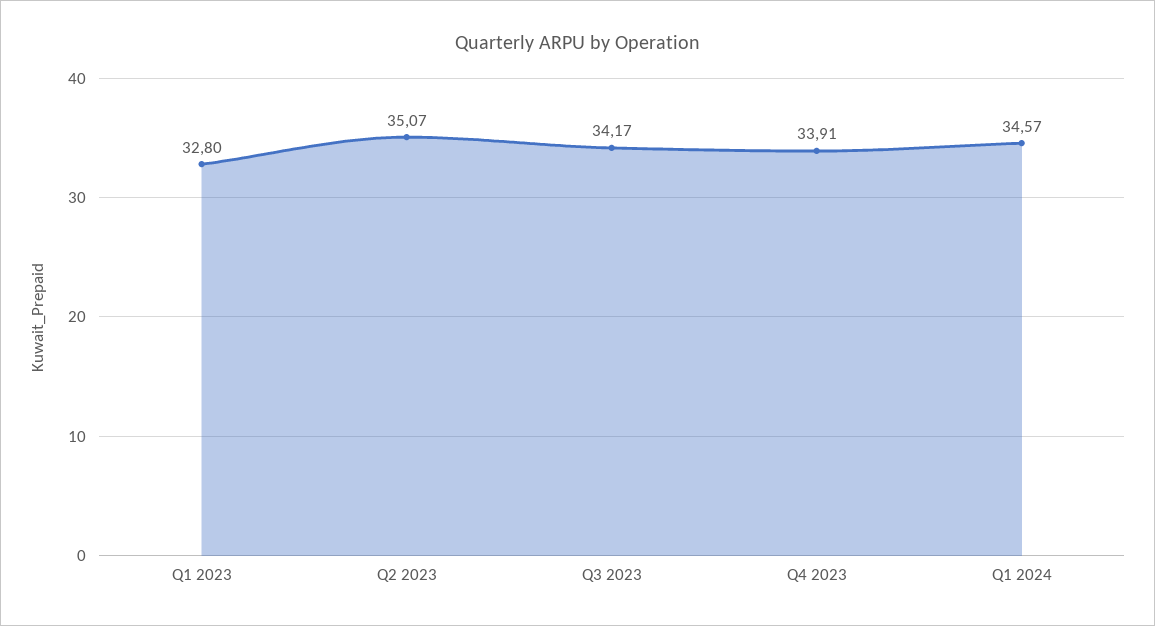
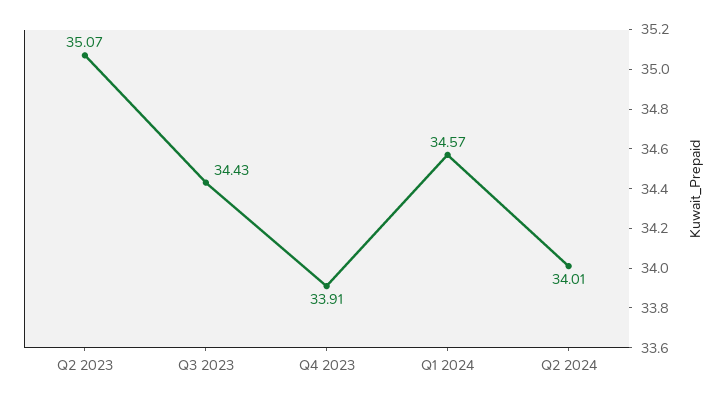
Q1 2023: 32.8 -> none
Q3 2023: 34.17 -> 34.43
Q2 2024: none -> 34.01

